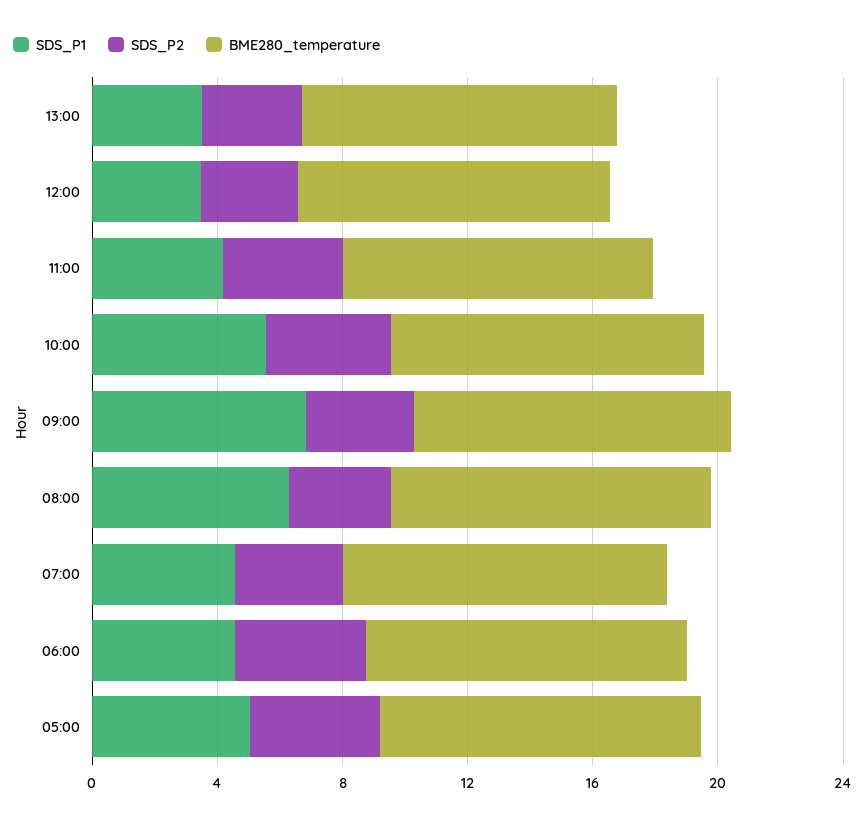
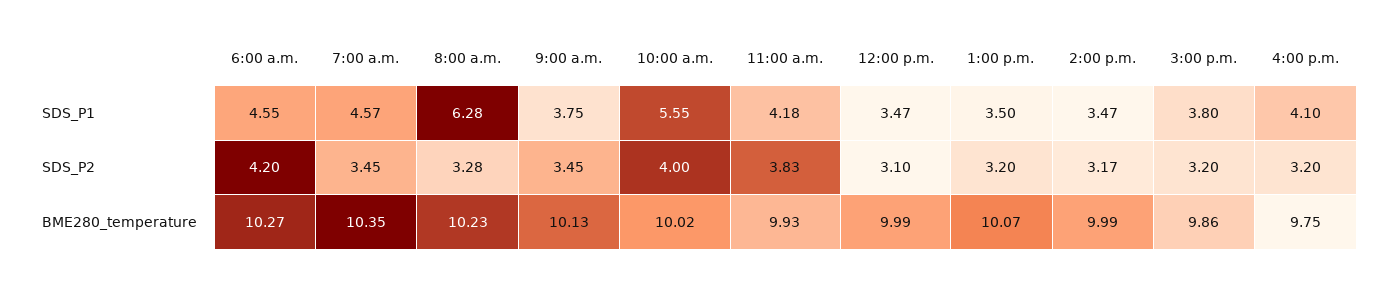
SDS_P1, 09:00: 7 -> 3.75
SDS_P1, 05:00: 5 -> none
SDS_P2, 05:00: 4 -> none
BME280_temperature, 05:00: 10 -> none
SDS_P1, 2:00 p.m.: none -> 3.47
SDS_P1, 3:00 p.m.: none -> 3.8
SDS_P1, 4:00 p.m.: none -> 4.1
SDS_P2, 2:00 p.m.: none -> 3.17
SDS_P2, 3:00 p.m.: none -> 3.2
SDS_P2, 4:00 p.m.: none -> 3.2
BME280_temperature, 2:00 p.m.: none -> 9.99
BME280_temperature, 3:00 p.m.: none -> 9.86
BME280_temperature, 4:00 p.m.: none -> 9.75

